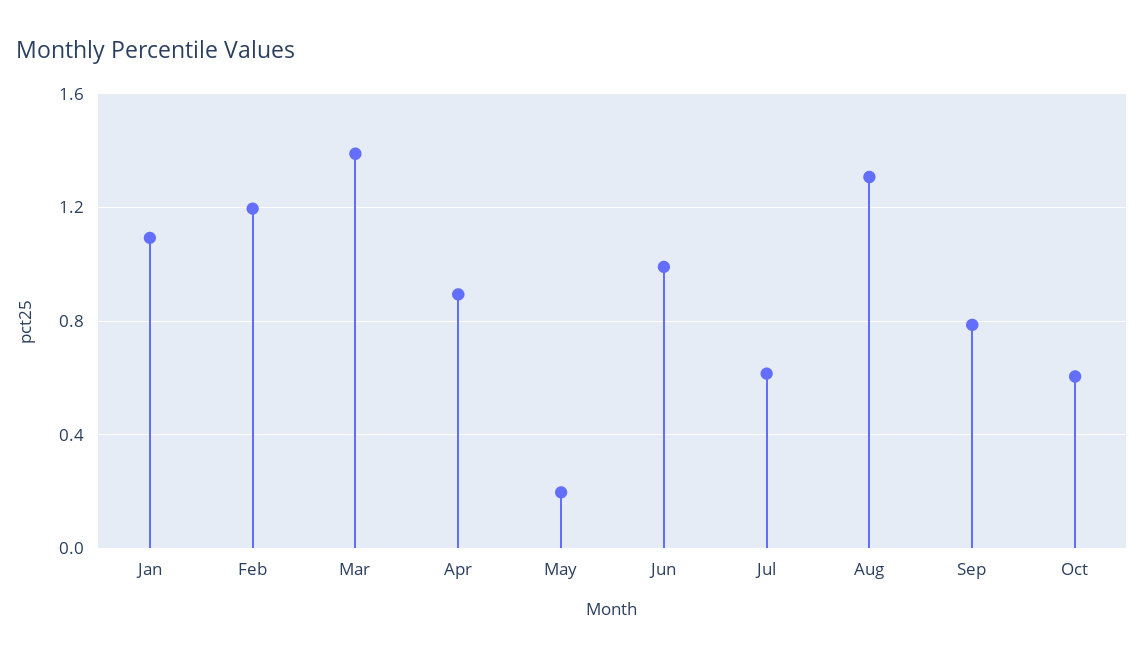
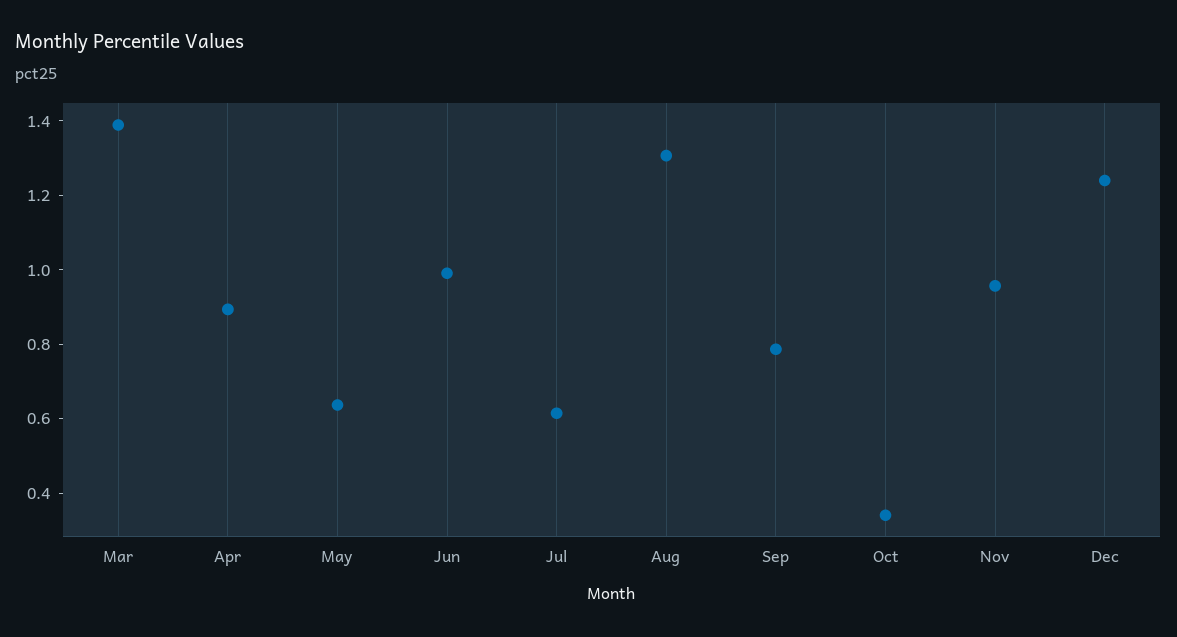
Jan: 1.1 -> none
Feb: 1.2 -> none
May: 0.2 -> 0.65
Oct: 0.6 -> 0.35
Nov: none -> 0.95
Dec: none -> 1.25

